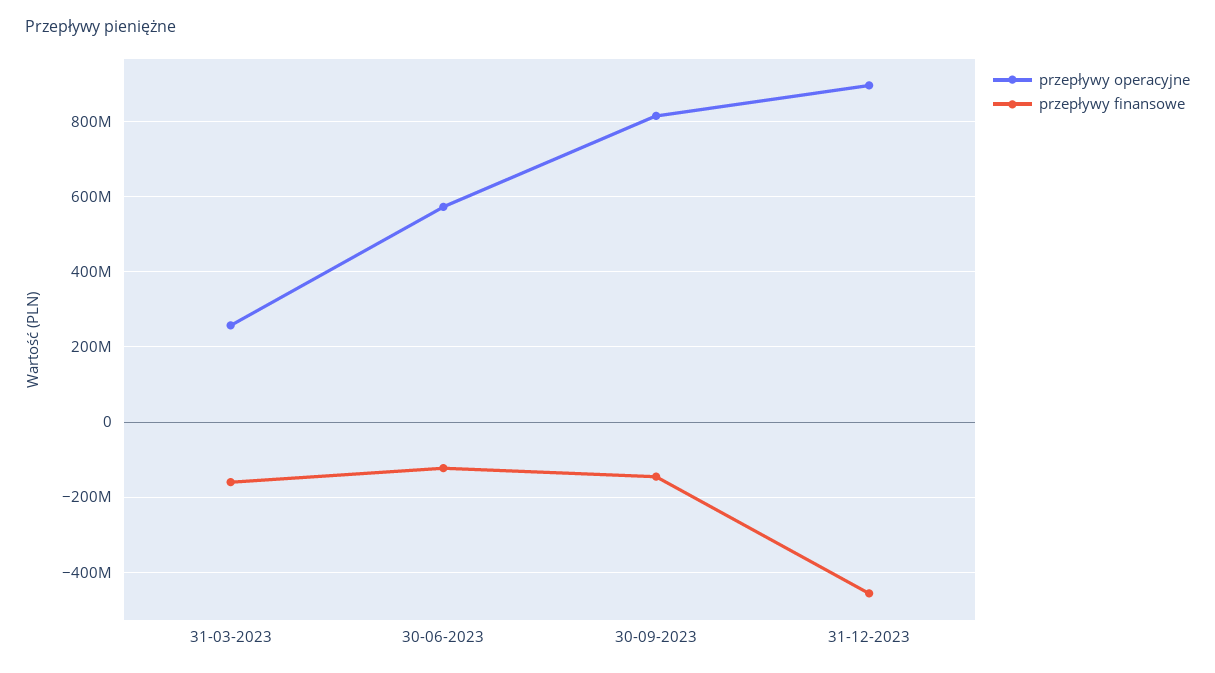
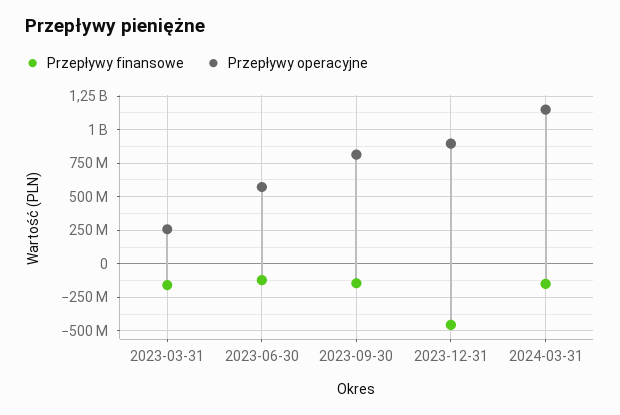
przepływy finansowe, 2024-03-31: none -> -150000000
przepływy operacyjne, 2024-03-31: none -> 1150000000

